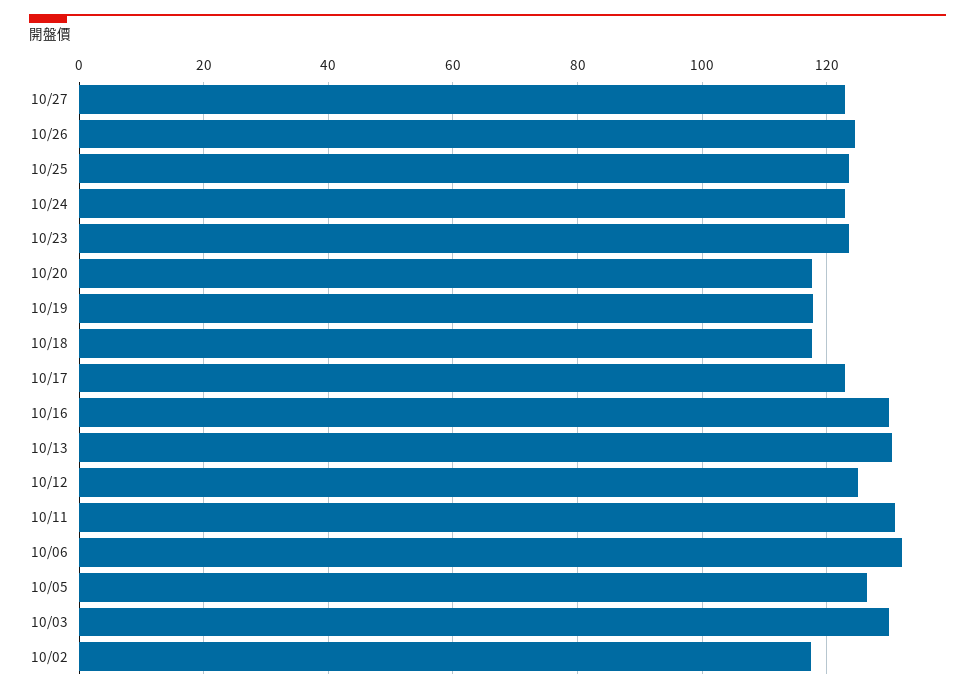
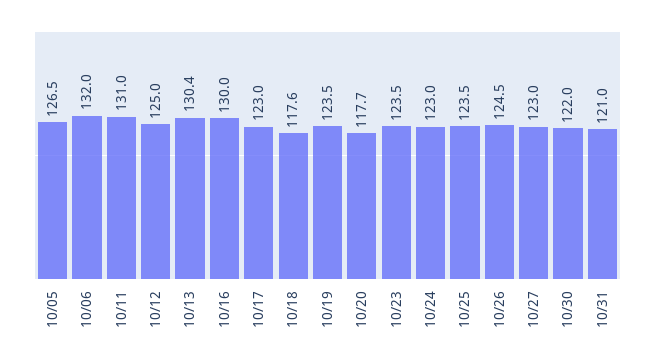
10/19: 118 -> 123.5
10/03: 130 -> none
10/02: 118 -> none
10/30: none -> 122
10/31: none -> 121

